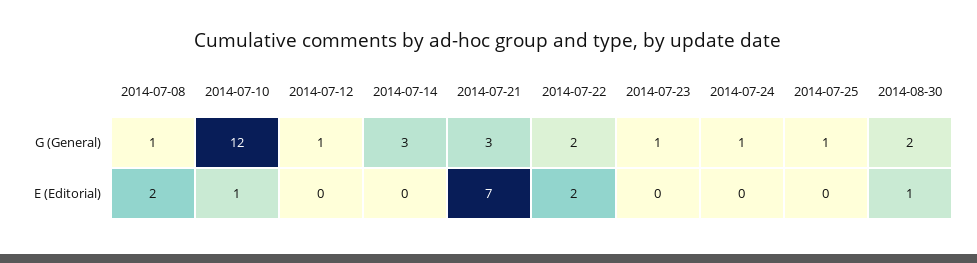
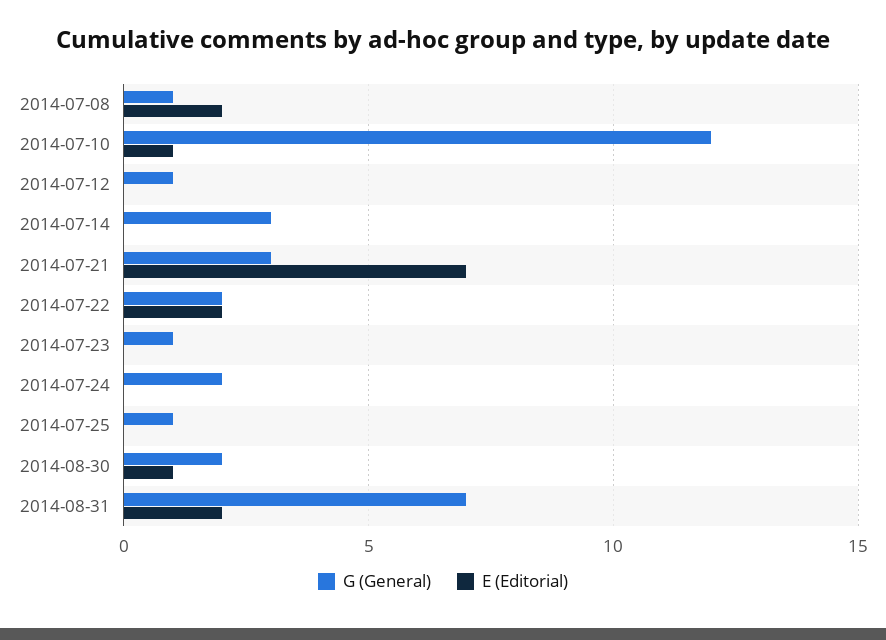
G (General), 2014-07-24: 1 -> 2
G (General), 2014-08-31: none -> 7
E (Editorial), 2014-08-31: none -> 2

